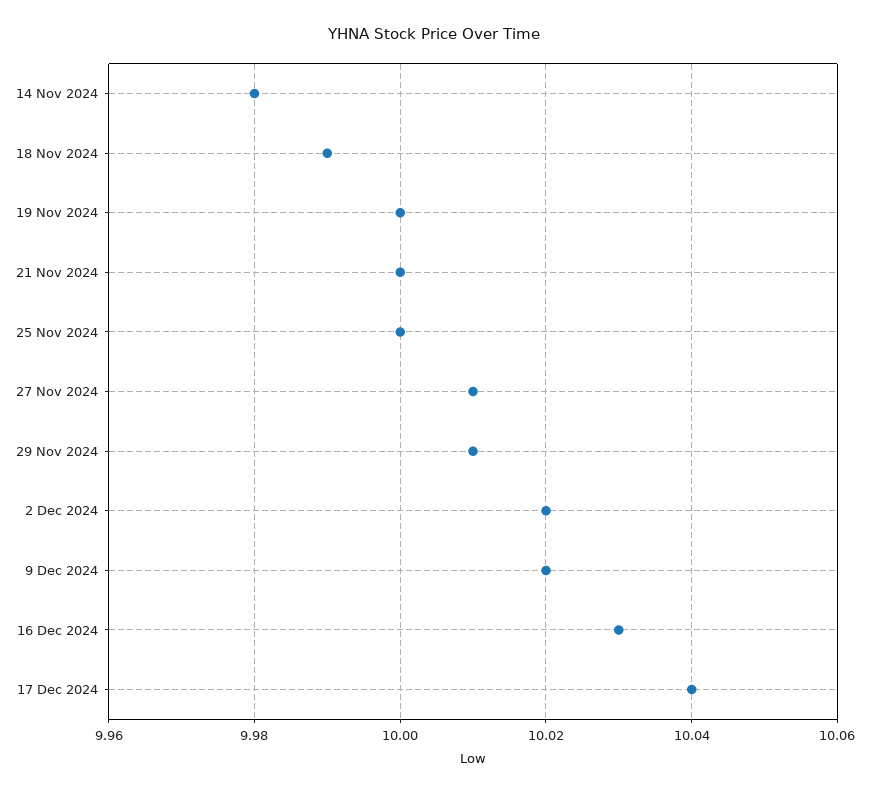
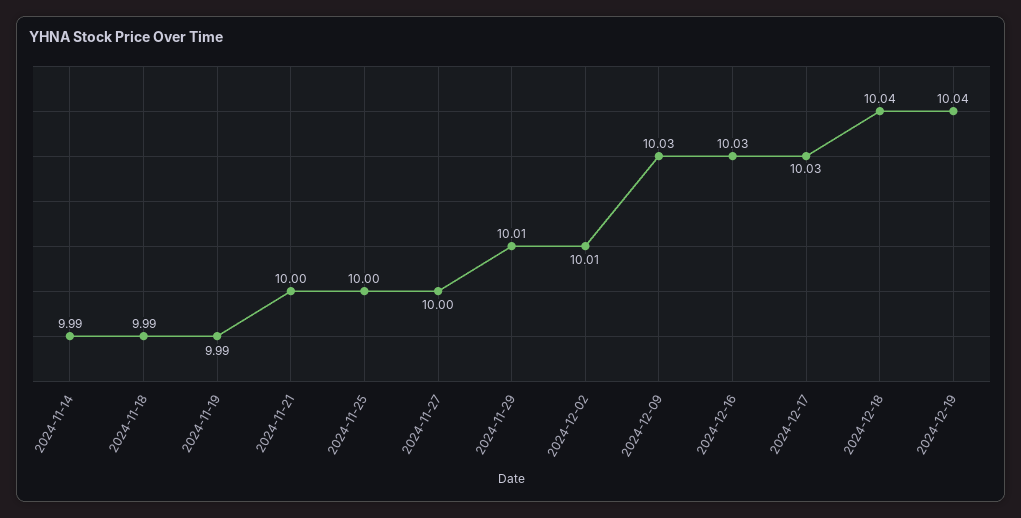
14 Nov 2024: 9.98 -> 9.99
19 Nov 2024: 10 -> 9.99
27 Nov 2024: 10.01 -> 10
2 Dec 2024: 10.02 -> 10.01
9 Dec 2024: 10.02 -> 10.03
17 Dec 2024: 10.04 -> 10.03
2024-12-18: none -> 10.04
2024-12-19: none -> 10.04

